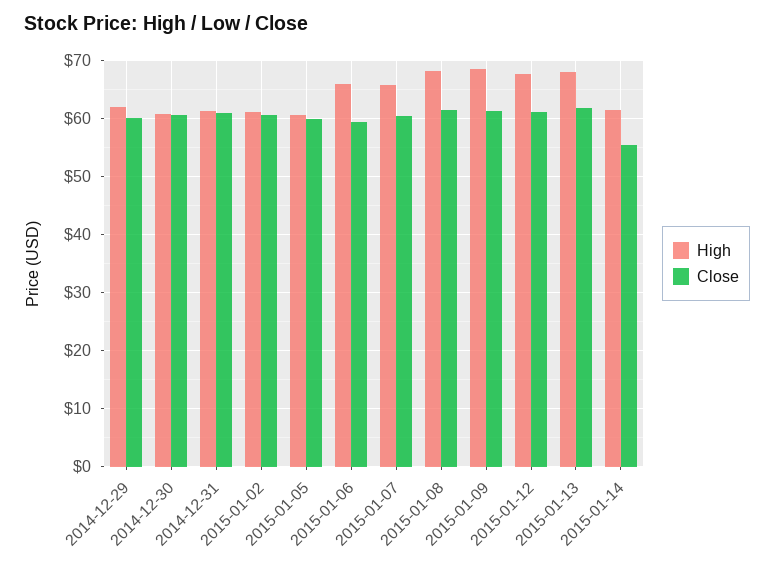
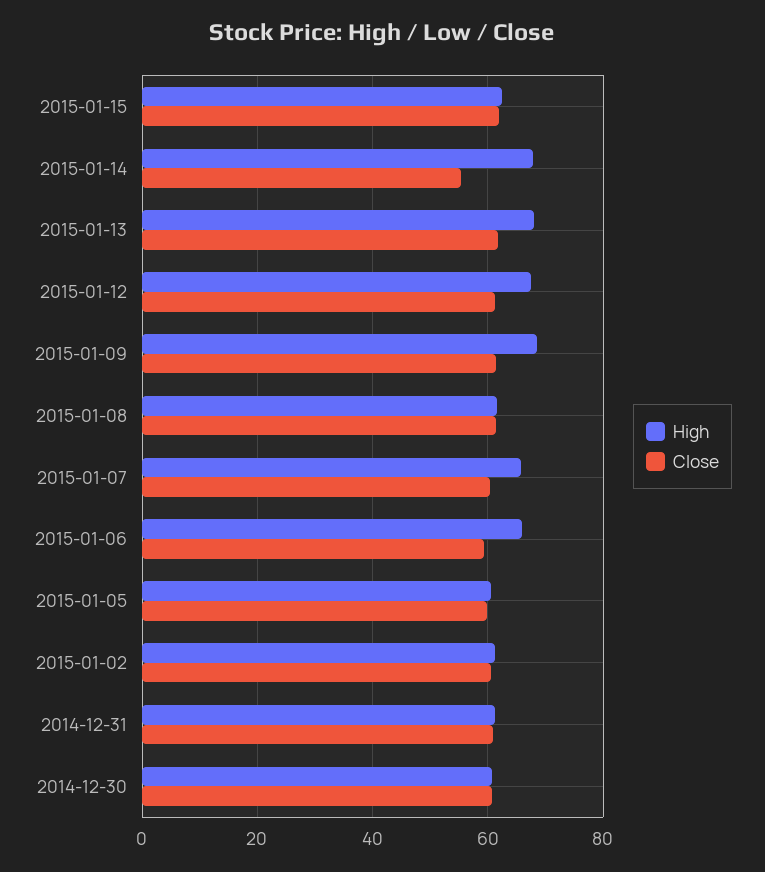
High, 2014-12-29: 62 -> none
Close, 2014-12-29: 60 -> none
High, 2015-01-08: 68 -> 62
High, 2015-01-14: 62 -> 68
High, 2015-01-15: none -> 62
Close, 2015-01-15: none -> 62

